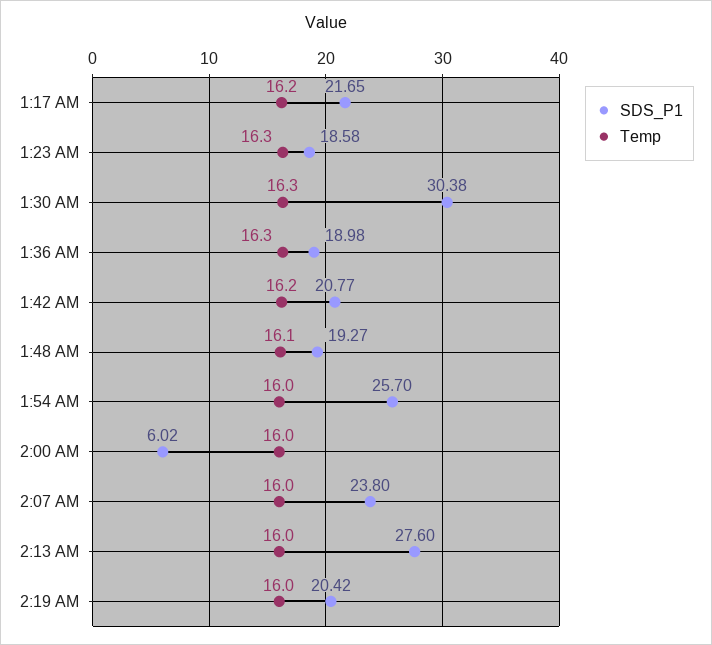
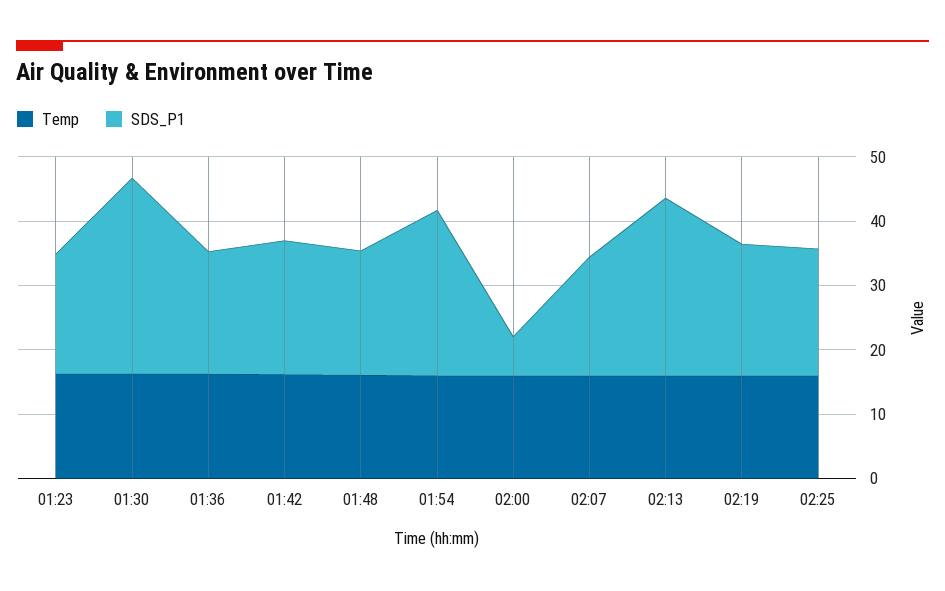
SDS_P1, 1:17 AM: 21.65 -> none
Temp, 1:17 AM: 16.2 -> none
SDS_P1, 2:07 AM: 23.8 -> 18
Temp, 02:25: none -> 16
SDS_P1, 02:25: none -> 20

